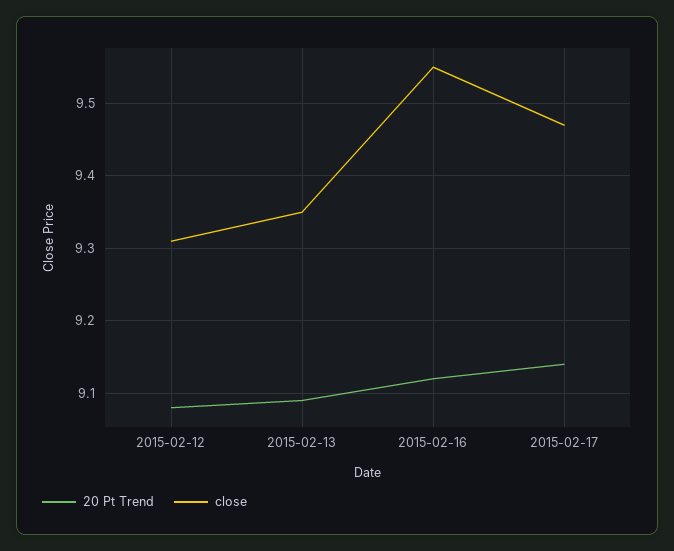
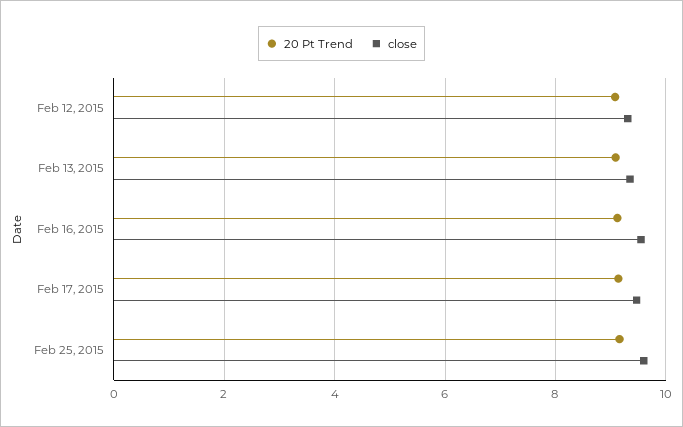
20 Pt Trend, Feb 25, 2015: none -> 9.2
close, Feb 25, 2015: none -> 9.6

